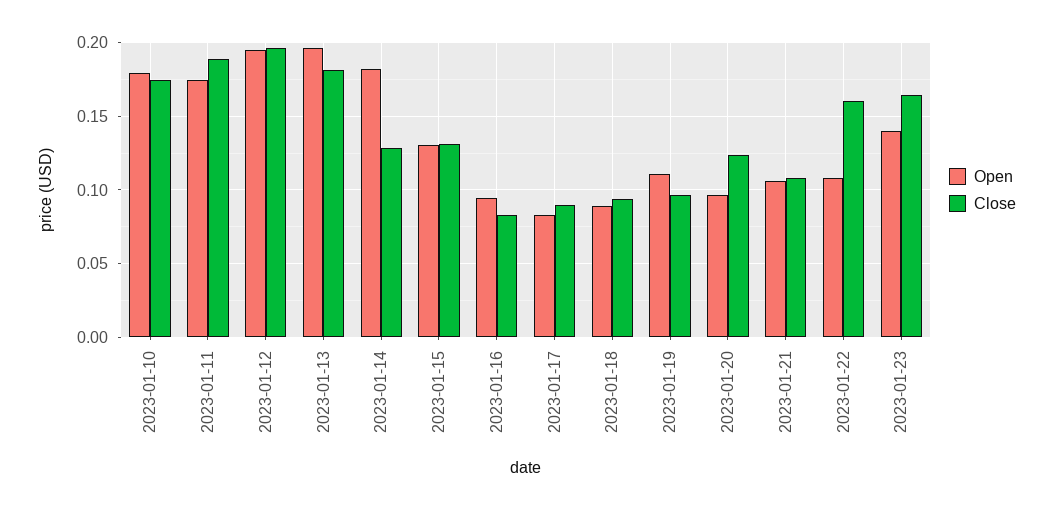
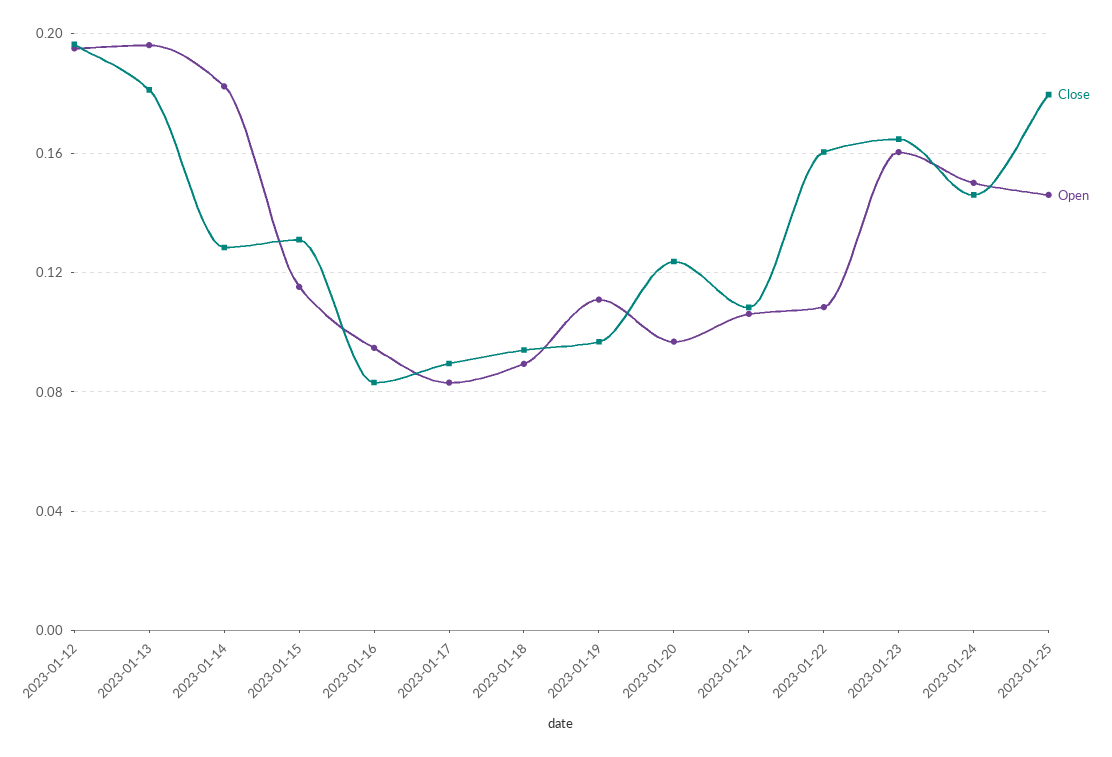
Open, 2023-01-10: 0.18 -> none
Close, 2023-01-10: 0.175 -> none
Open, 2023-01-11: 0.175 -> none
Close, 2023-01-11: 0.19 -> none
Open, 2023-01-15: 0.13 -> 0.115
Open, 2023-01-23: 0.14 -> 0.16
Close, 2023-01-24: none -> 0.145
Open, 2023-01-24: none -> 0.15
Close, 2023-01-25: none -> 0.18
Open, 2023-01-25: none -> 0.145

